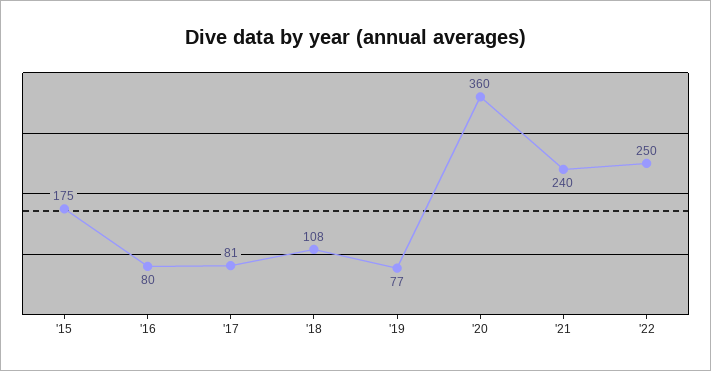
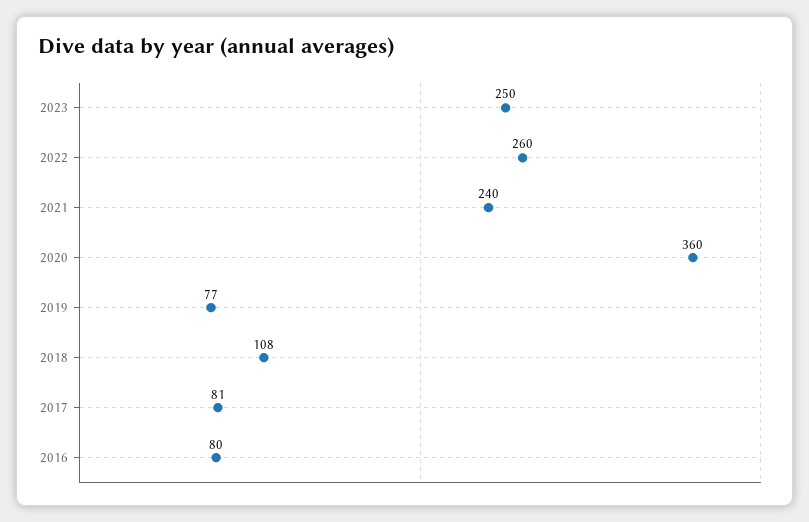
'15: 175 -> none
'22: 250 -> 260
2023: none -> 250

